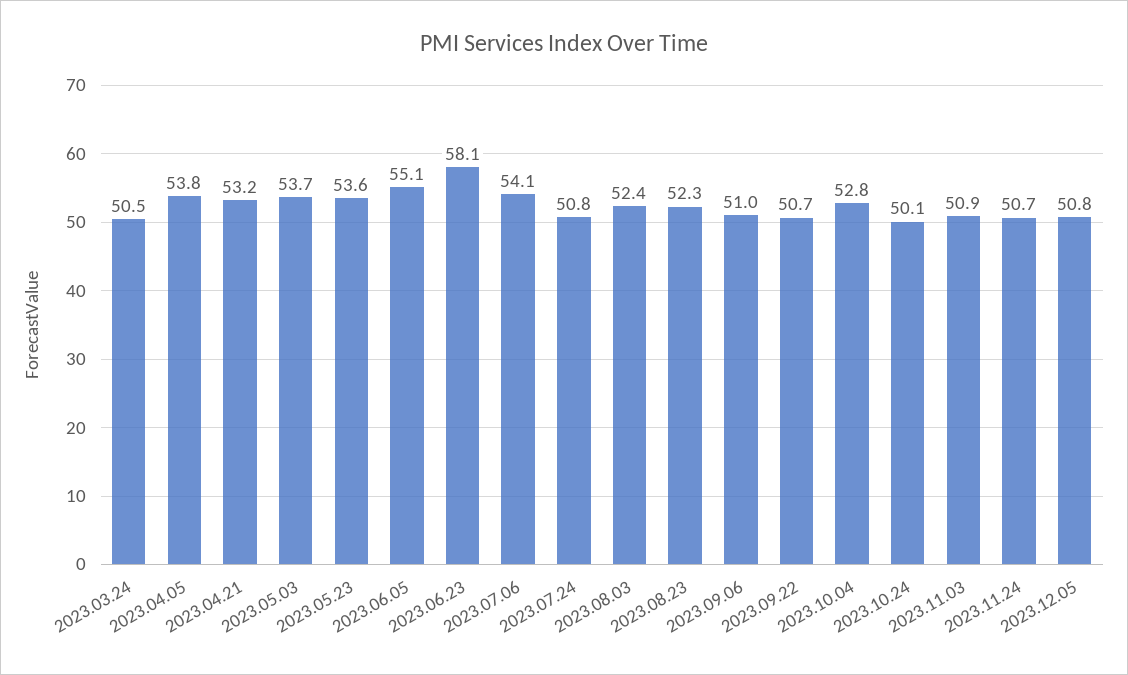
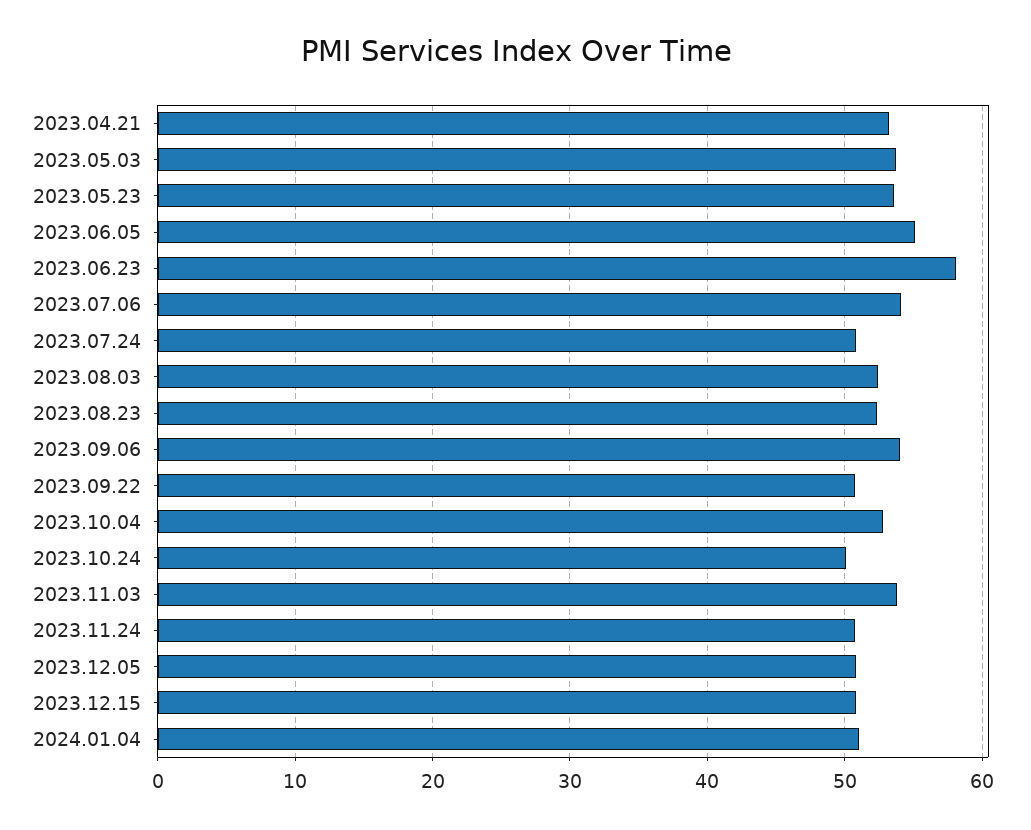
2023.03.24: 50.5 -> none
2023.04.05: 53.8 -> none
2023.09.06: 51 -> 54
2023.11.03: 50.9 -> 54
2023.12.15: none -> 51
2024.01.04: none -> 51

